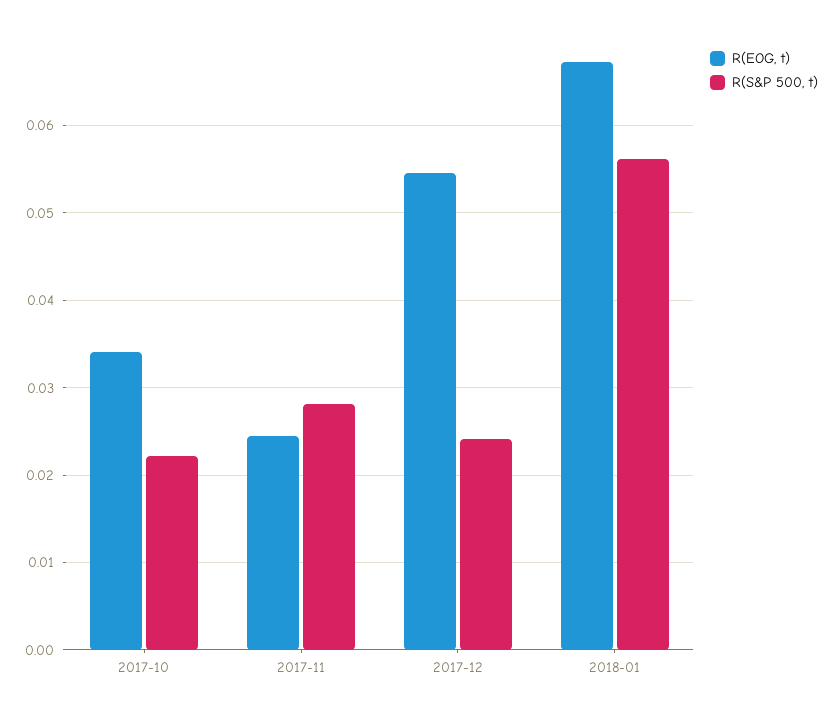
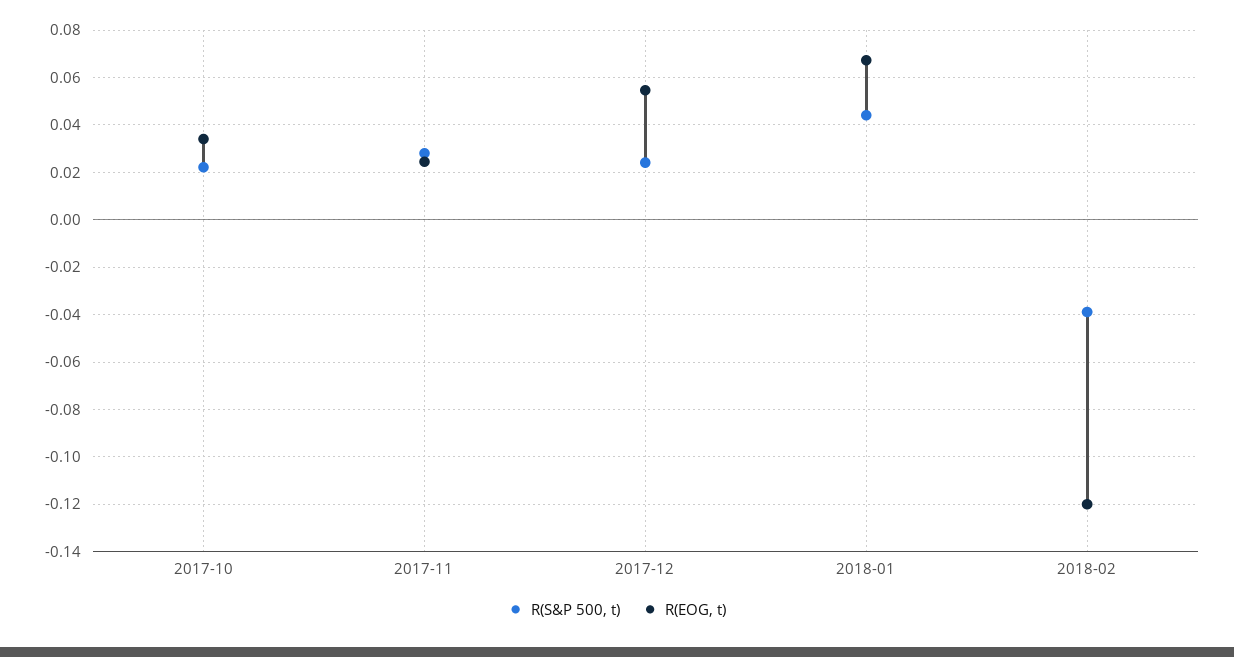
R(S&P 500, t), 2018-01: 0.056 -> 0.045
R(S&P 500, t), 2018-02: none -> -0.04
R(EOG, t), 2018-02: none -> -0.12

